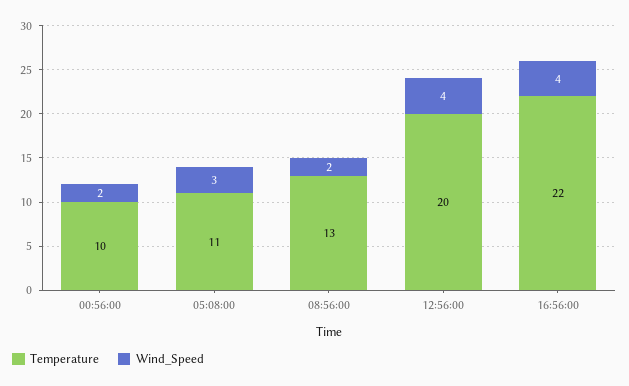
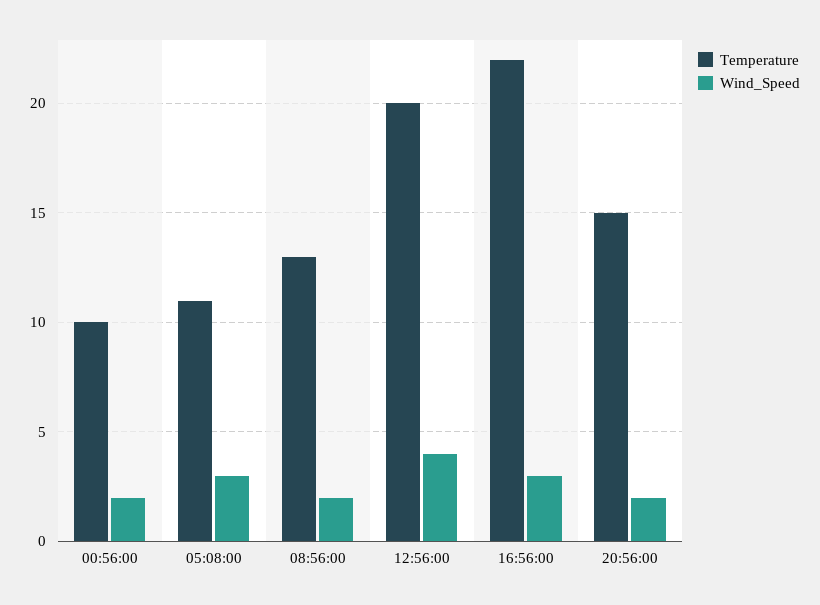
Wind_Speed, 16:56:00: 4 -> 3
Temperature, 20:56:00: none -> 15
Wind_Speed, 20:56:00: none -> 2

